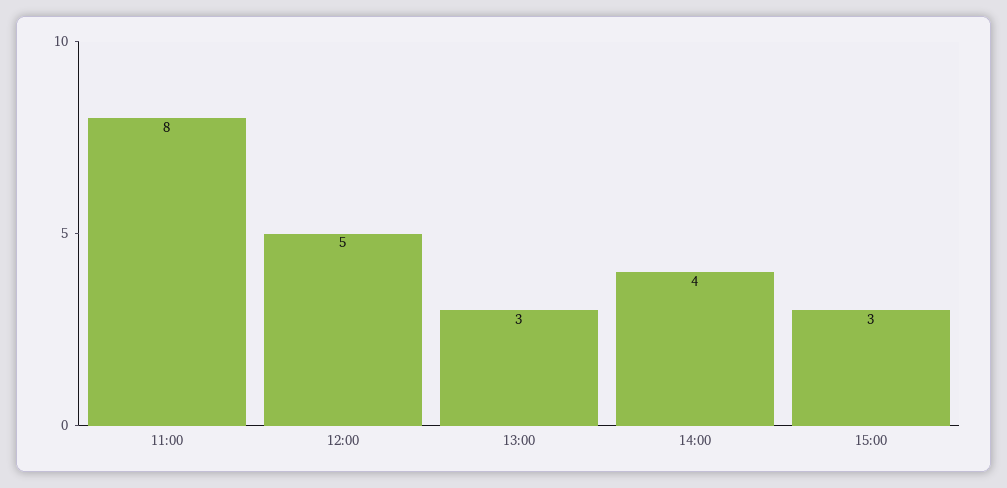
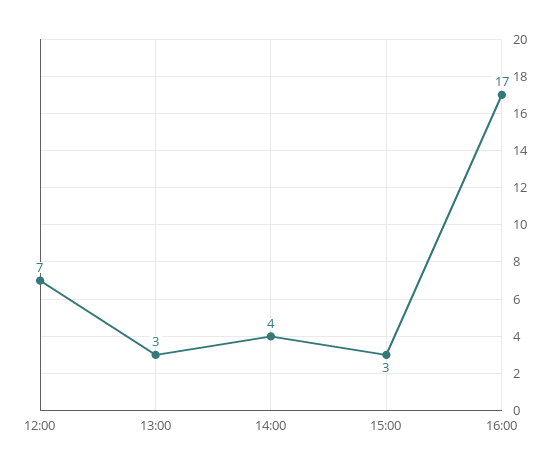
11:00: 8 -> none
12:00: 5 -> 7
16:00: none -> 17

